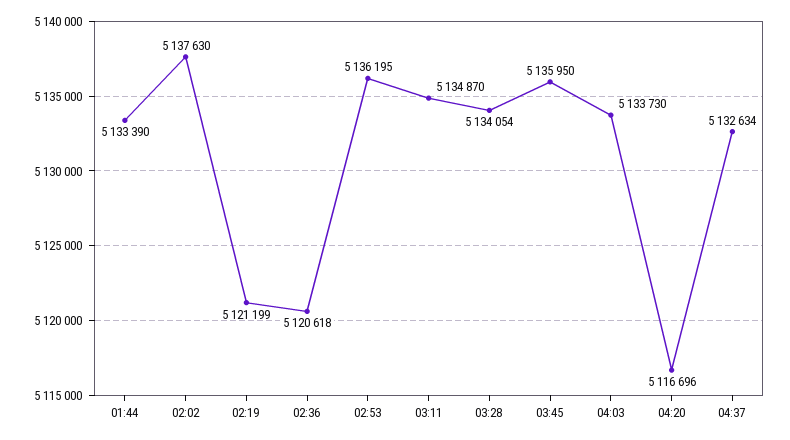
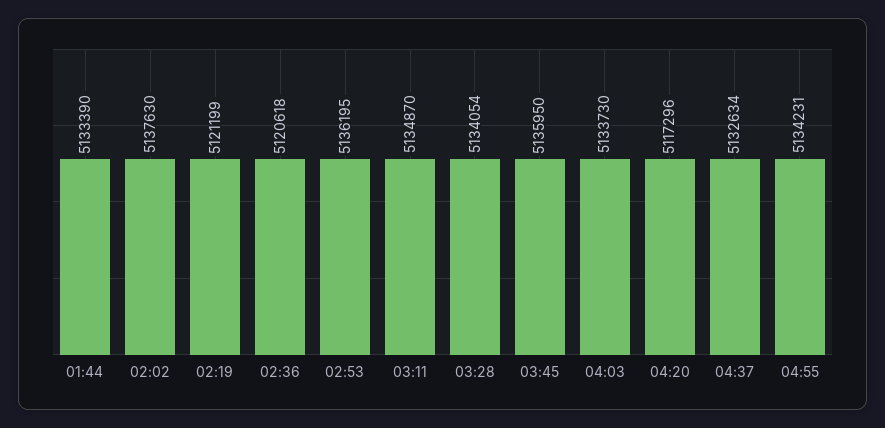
04:20: 5116696 -> 5117296
04:55: none -> 5134231

